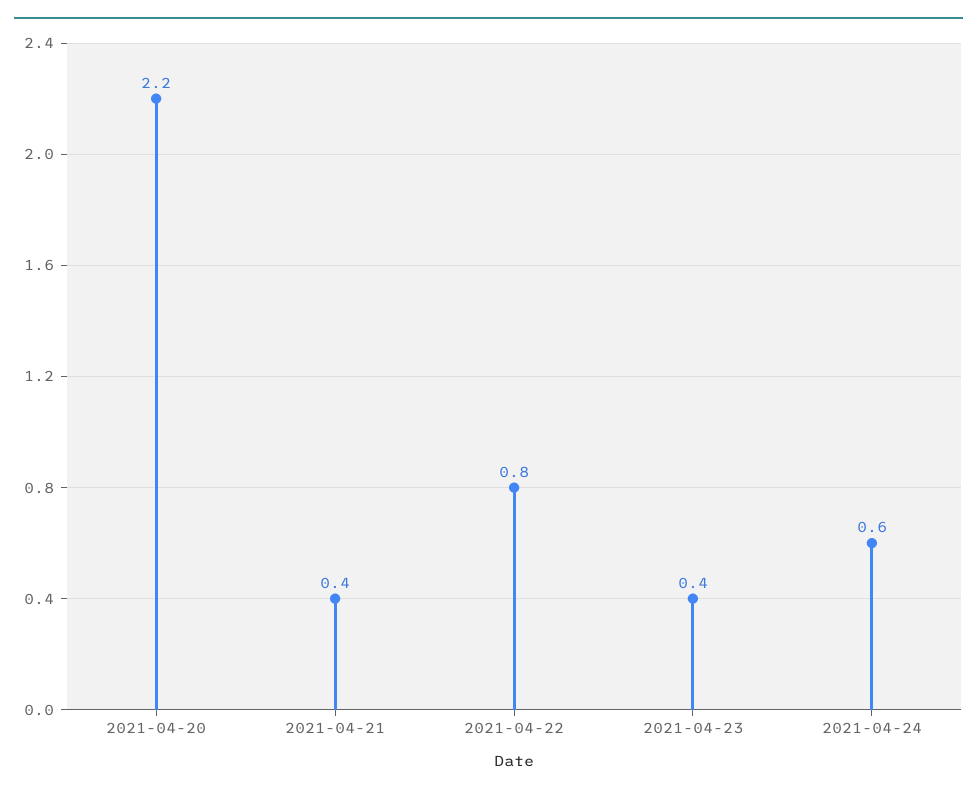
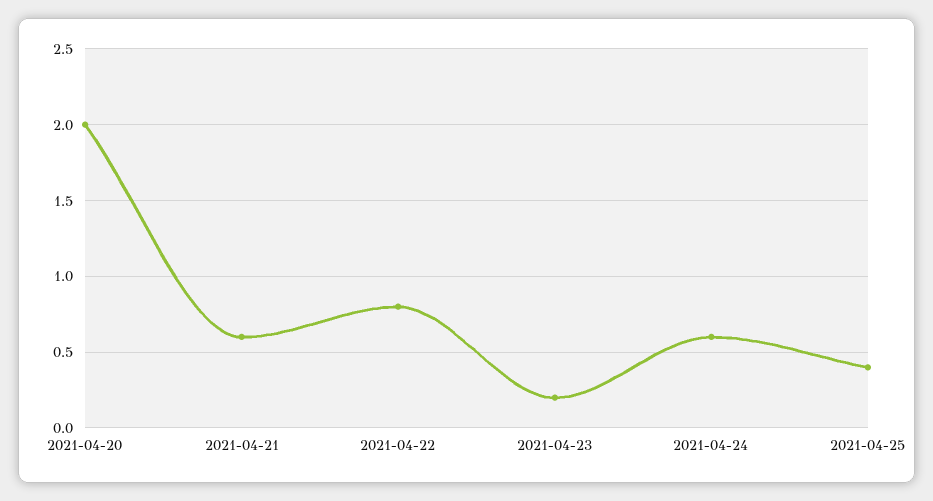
2021-04-20: 2.2 -> 2
2021-04-21: 0.4 -> 0.6
2021-04-23: 0.4 -> 0.2
2021-04-25: none -> 0.4

